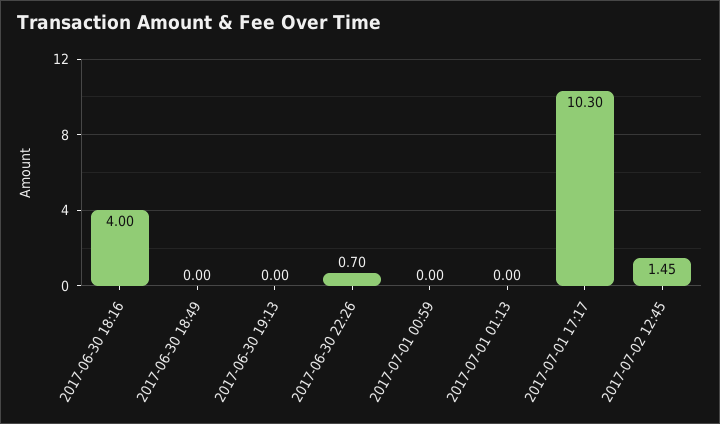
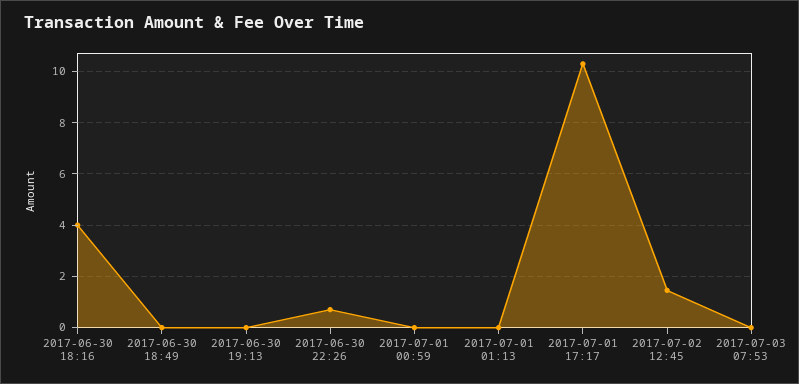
2017-07-03 07:53: none -> 0

